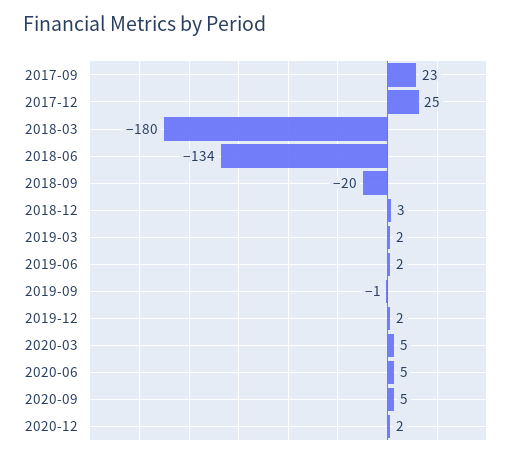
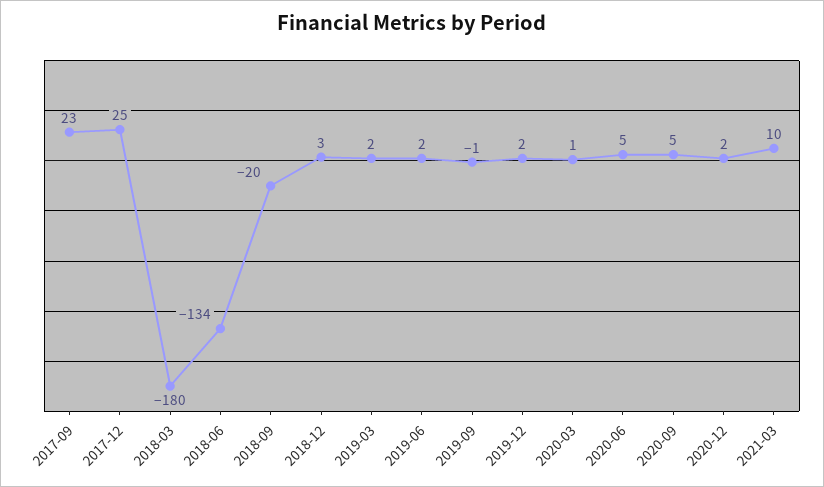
2020-03: 5 -> 1
2021-03: none -> 10

